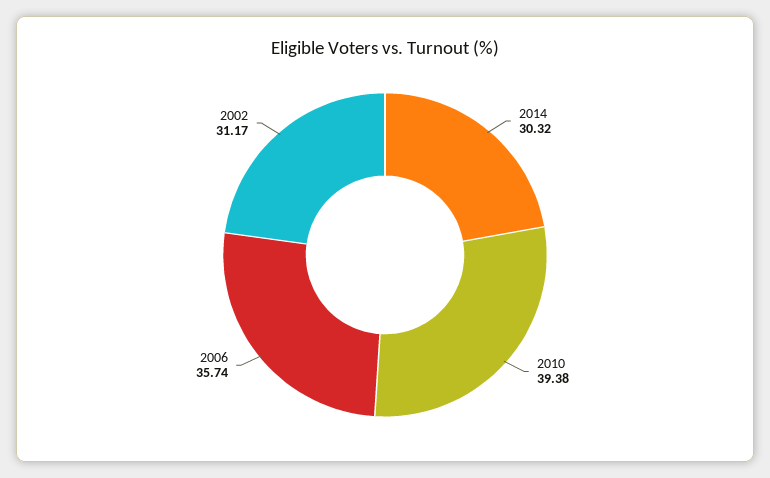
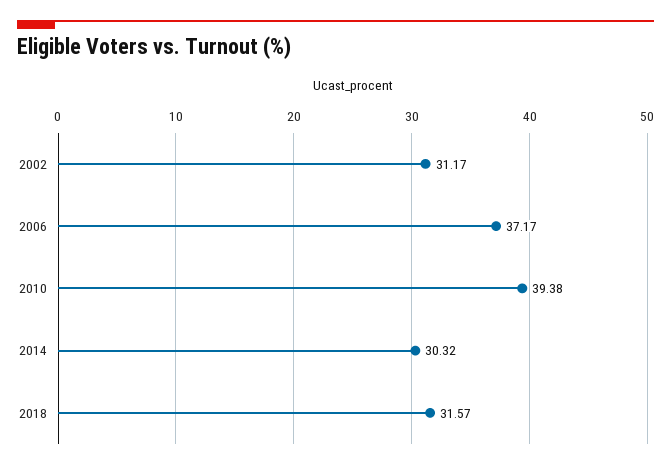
2006: 35.74 -> 37.17
2018: none -> 31.57

